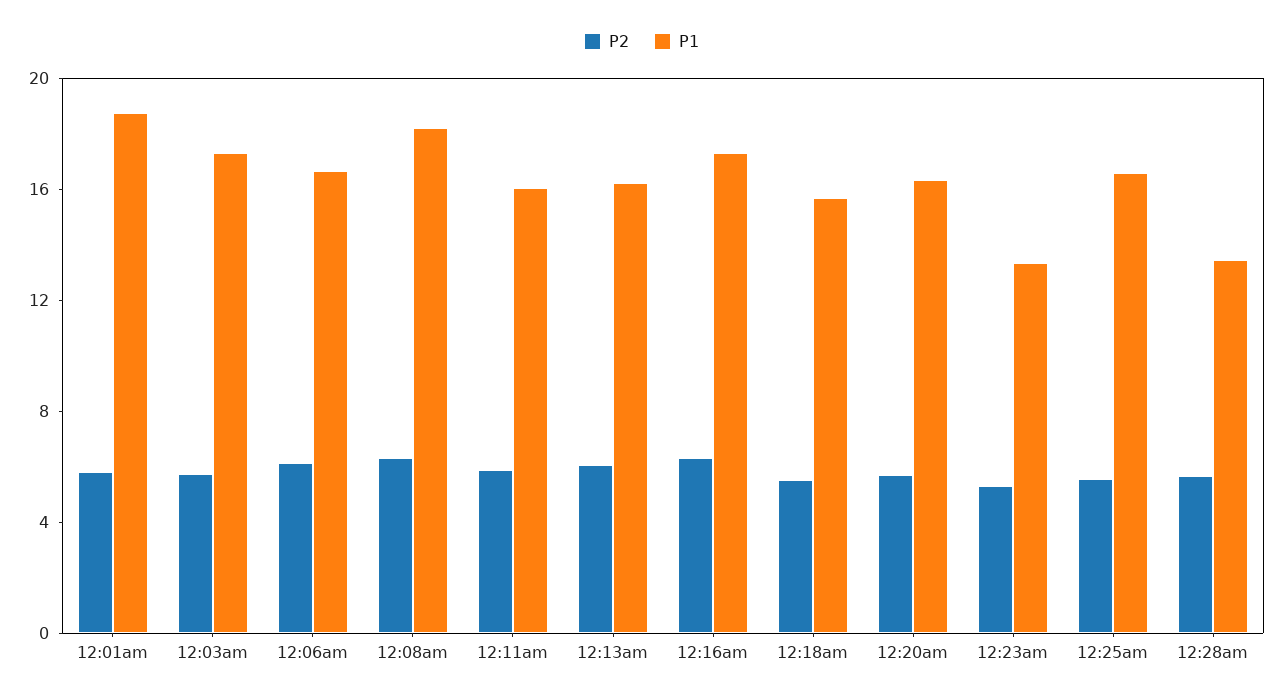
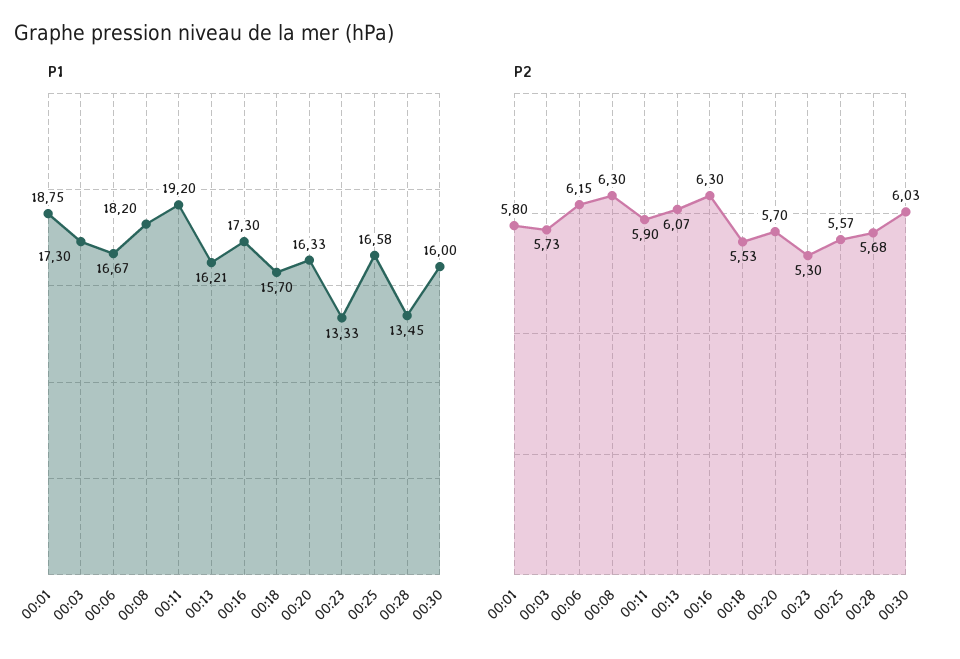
P1, 12:11am: 16 -> 19.2
P1, 00:30: none -> 16
P2, 00:30: none -> 6.03

